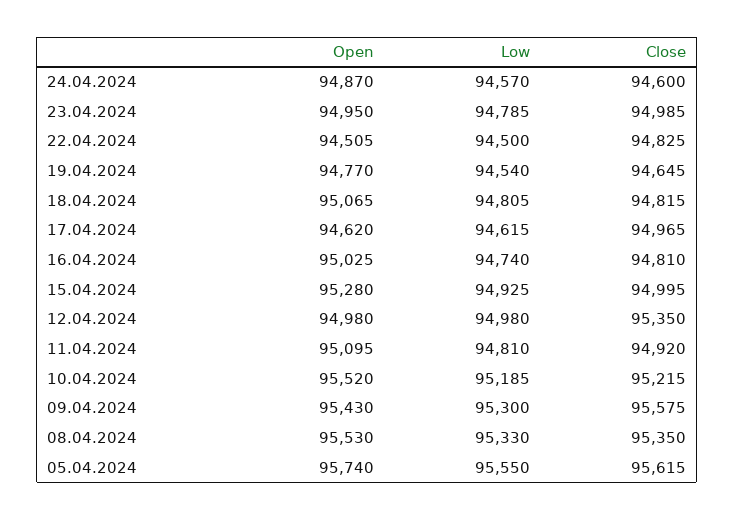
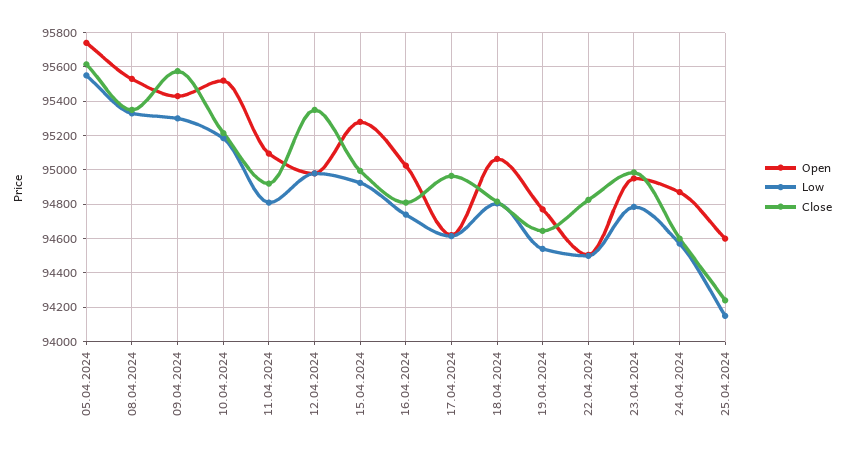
Open, 25.04.2024: none -> 94600
Low, 25.04.2024: none -> 94150
Close, 25.04.2024: none -> 94250

